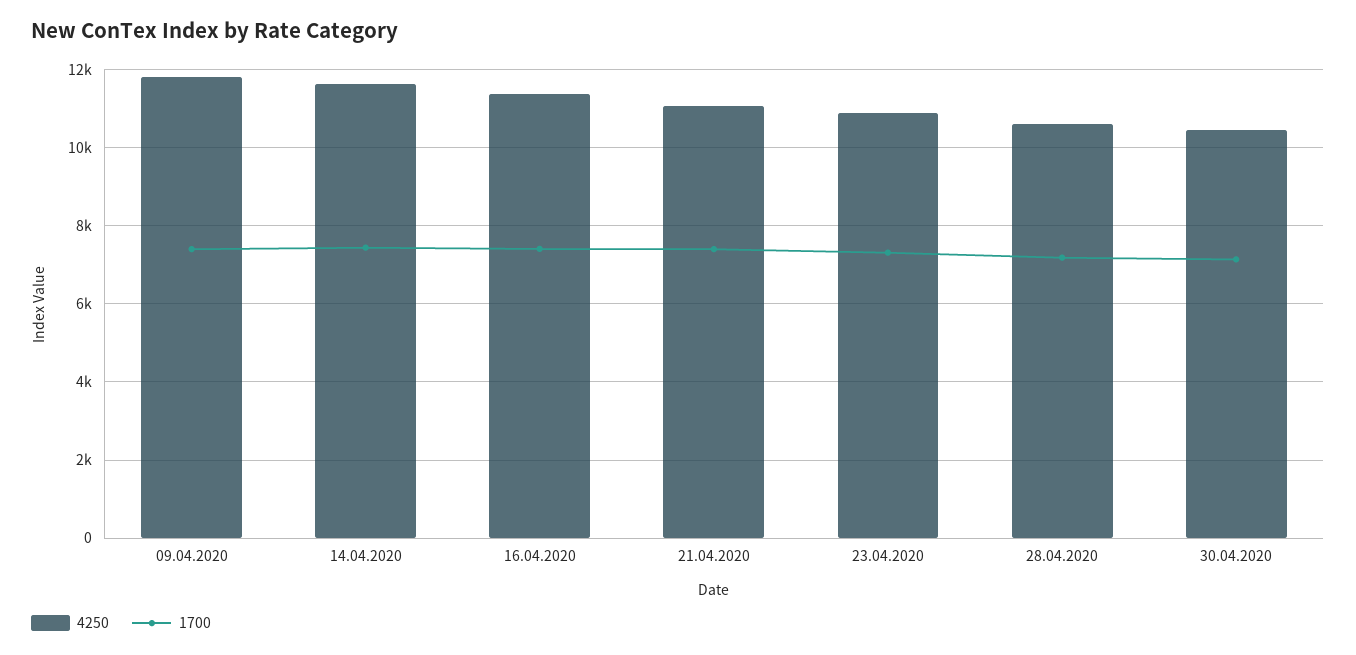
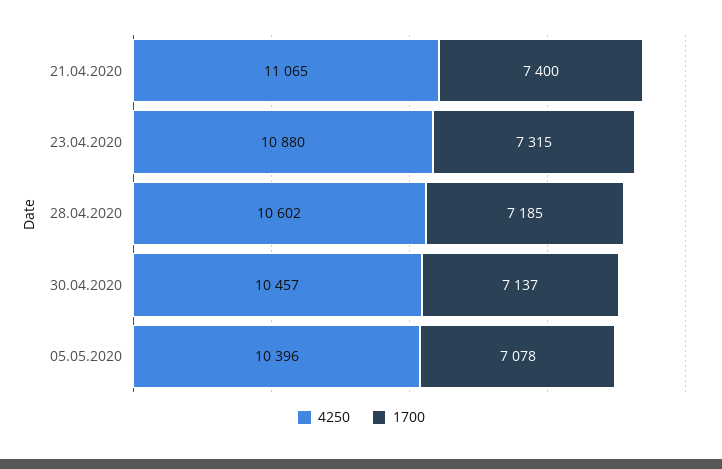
4250, 09.04.2020: 11800 -> none
1700, 09.04.2020: 7400 -> none
4250, 14.04.2020: 11600 -> none
1700, 14.04.2020: 7400 -> none
4250, 16.04.2020: 11400 -> none
1700, 16.04.2020: 7400 -> none
4250, 05.05.2020: none -> 10396
1700, 05.05.2020: none -> 7078

